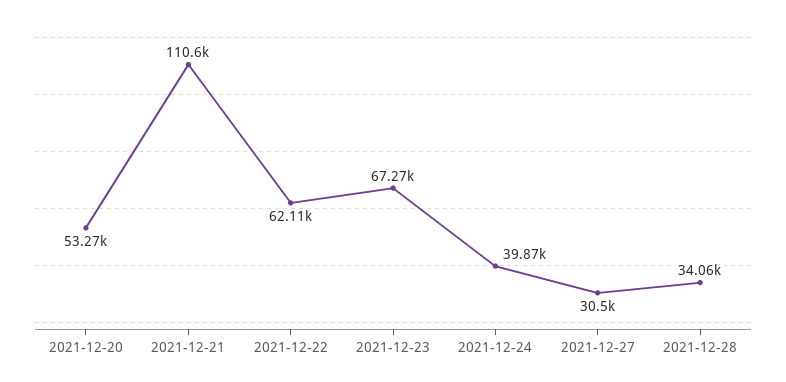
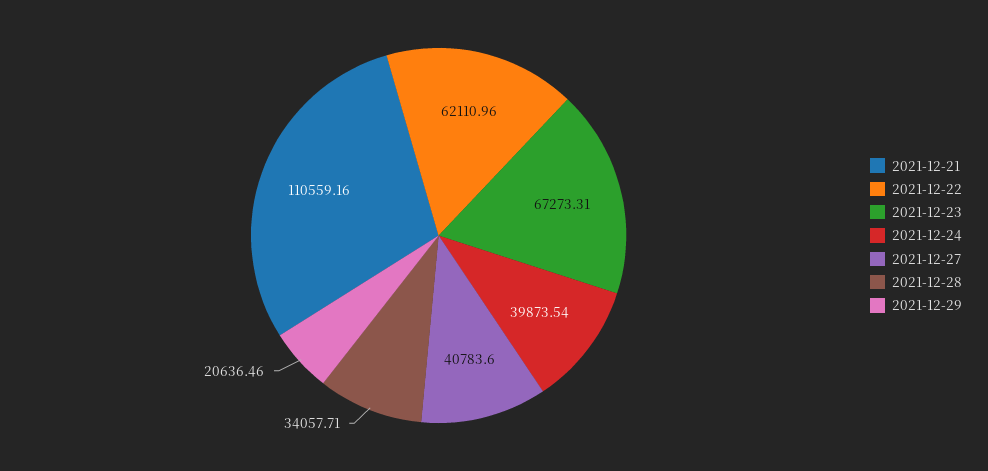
2021-12-20: 53270 -> none
2021-12-27: 30500 -> 40783.6
2021-12-29: none -> 20636.46

